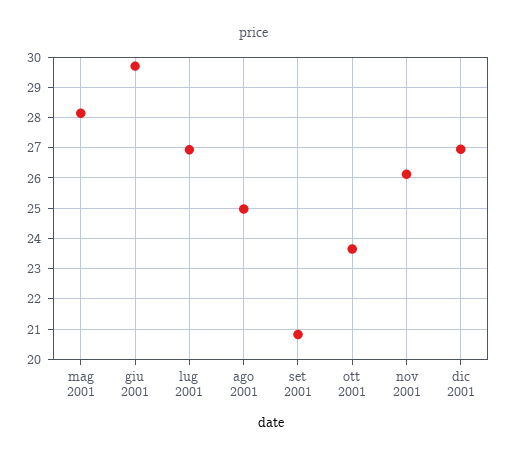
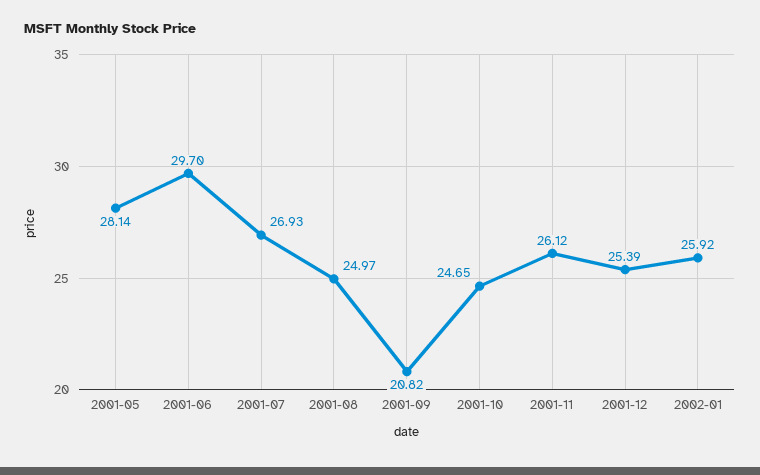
ott 2001: 23.6 -> 24.65
dic 2001: 27 -> 25.39
2002-01: none -> 25.92

